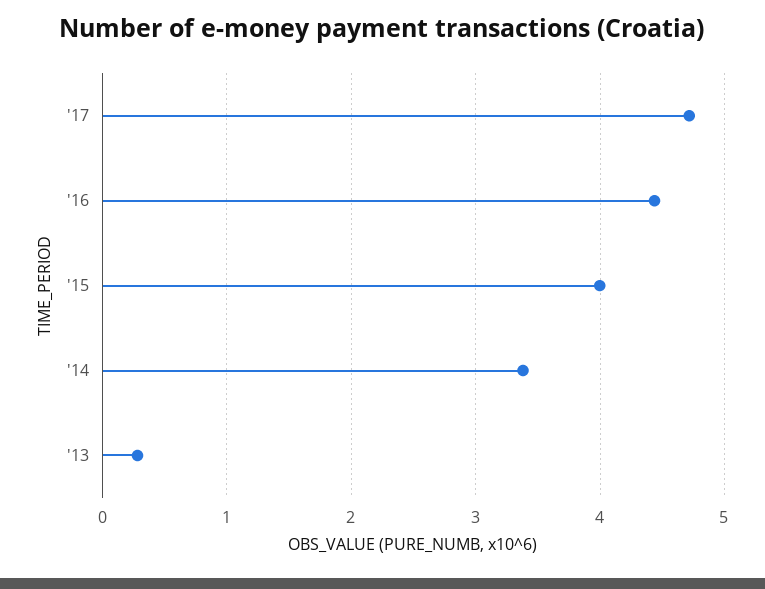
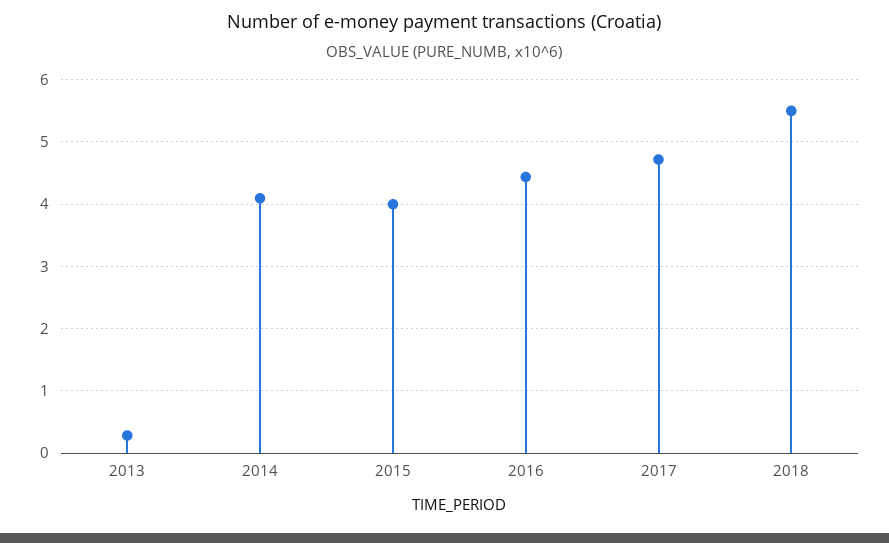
'14: 3.4 -> 4.1
2018: none -> 5.5

